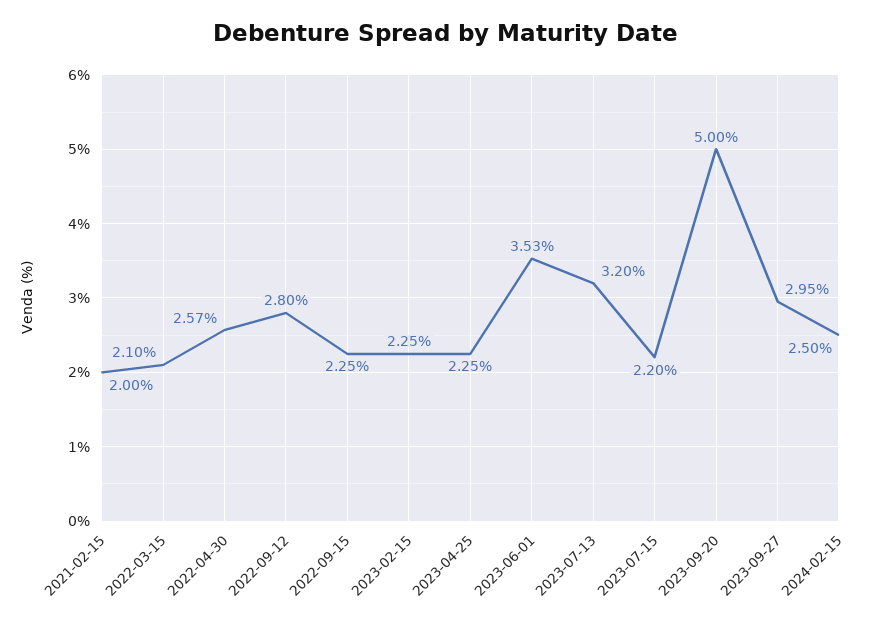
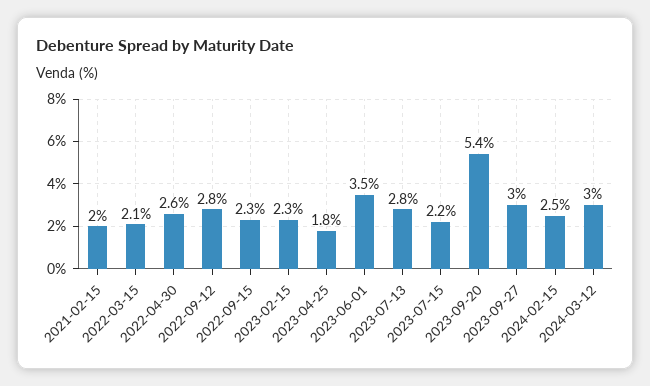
2023-04-25: 2.25 -> 1.8
2023-07-13: 3.2 -> 2.8
2023-09-20: 5 -> 5.4
2024-03-12: none -> 3

